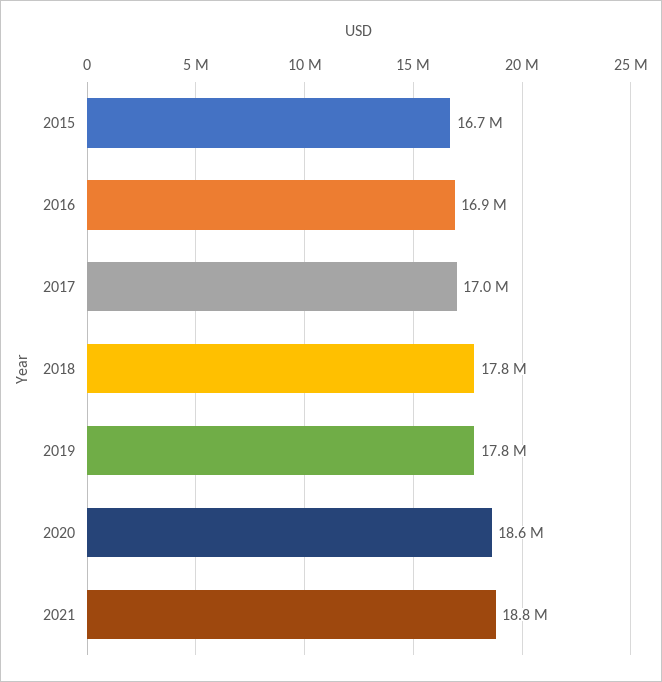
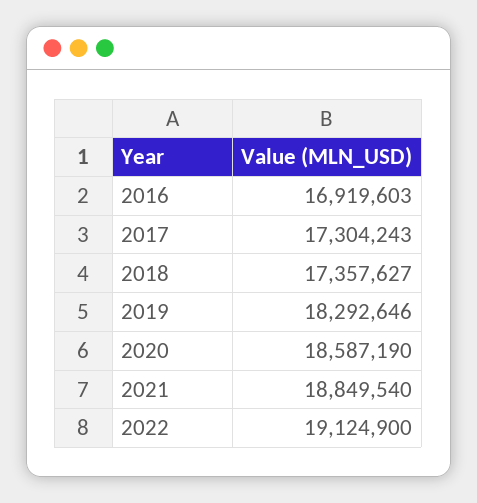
2015: 16700000 -> none
2017: 17000000 -> 17304243
2018: 17800000 -> 17357627
2019: 17800000 -> 18292646
2022: none -> 19124900

